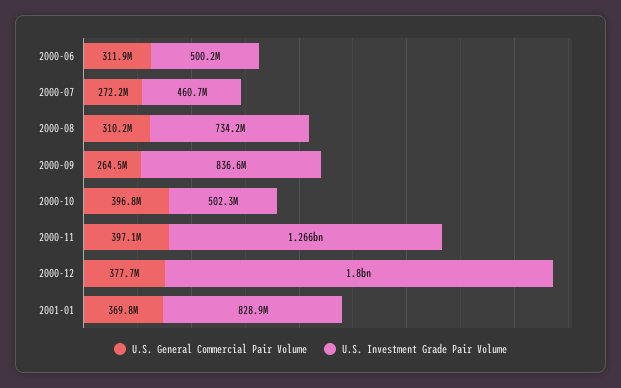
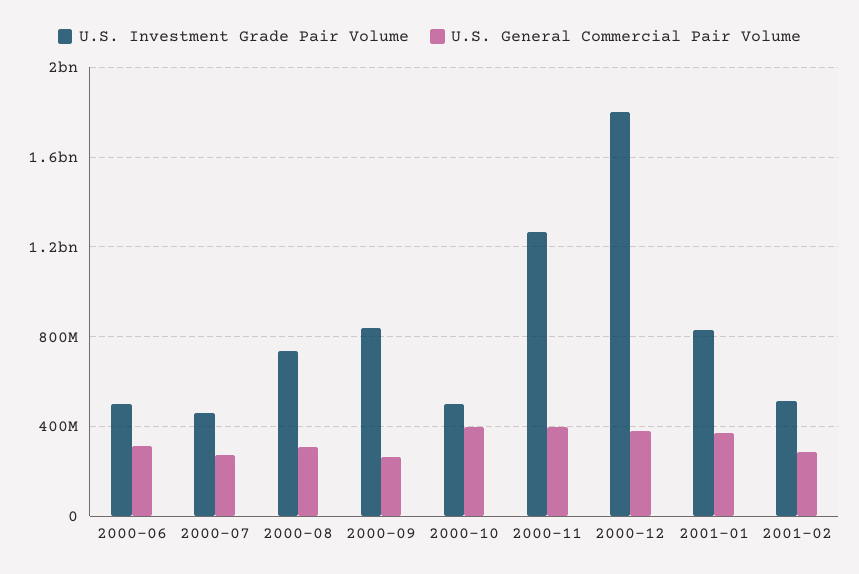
U.S. Investment Grade Pair Volume, 2001-02: none -> 500000000
U.S. General Commercial Pair Volume, 2001-02: none -> 300000000

